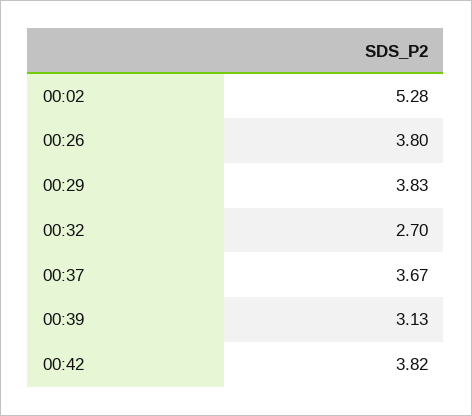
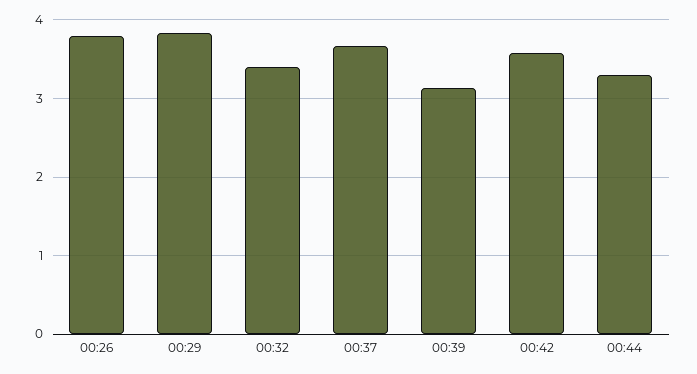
00:02: 5.28 -> none
00:32: 2.7 -> 3.4
00:42: 3.82 -> 3.6
00:44: none -> 3.3

